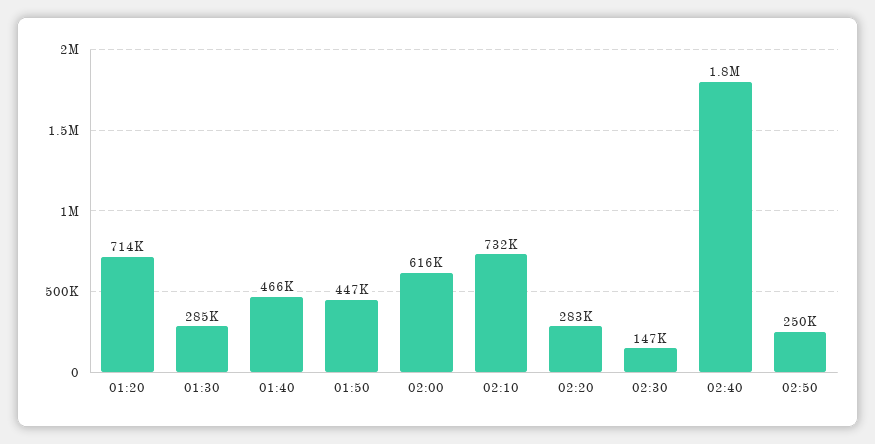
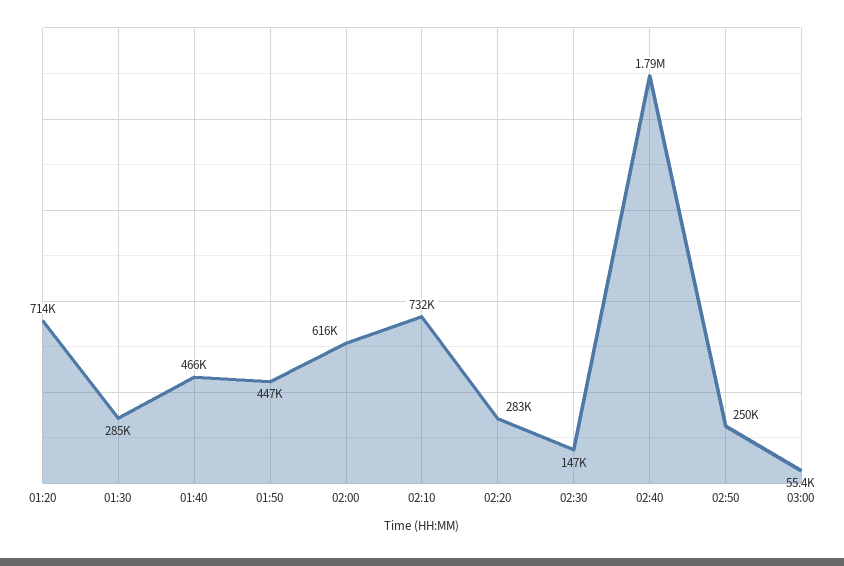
03:00: none -> 55400

